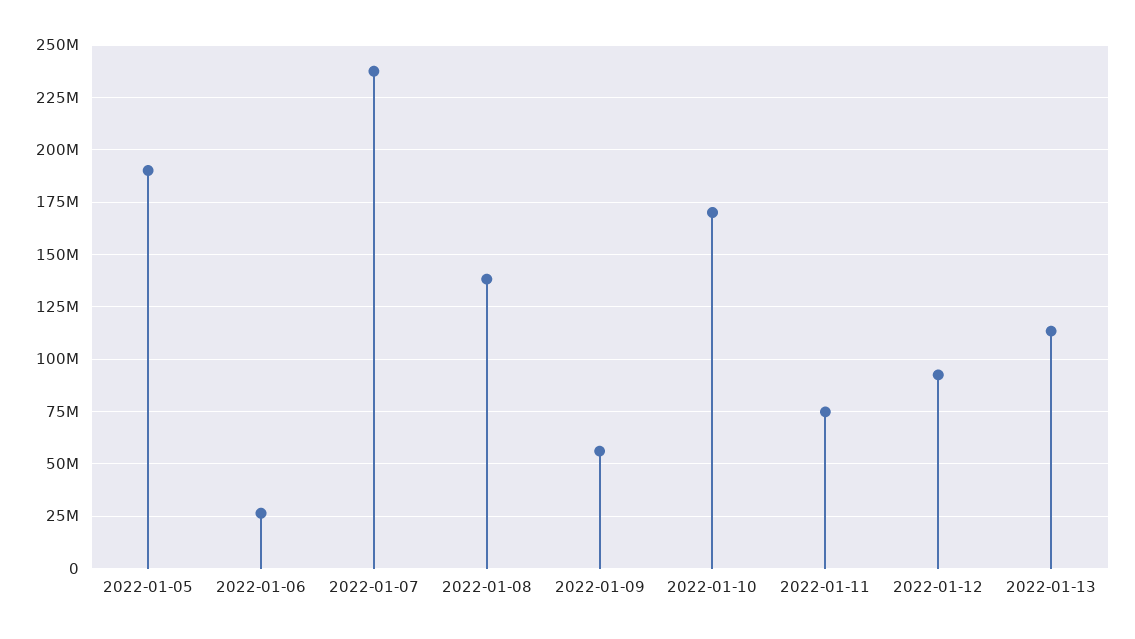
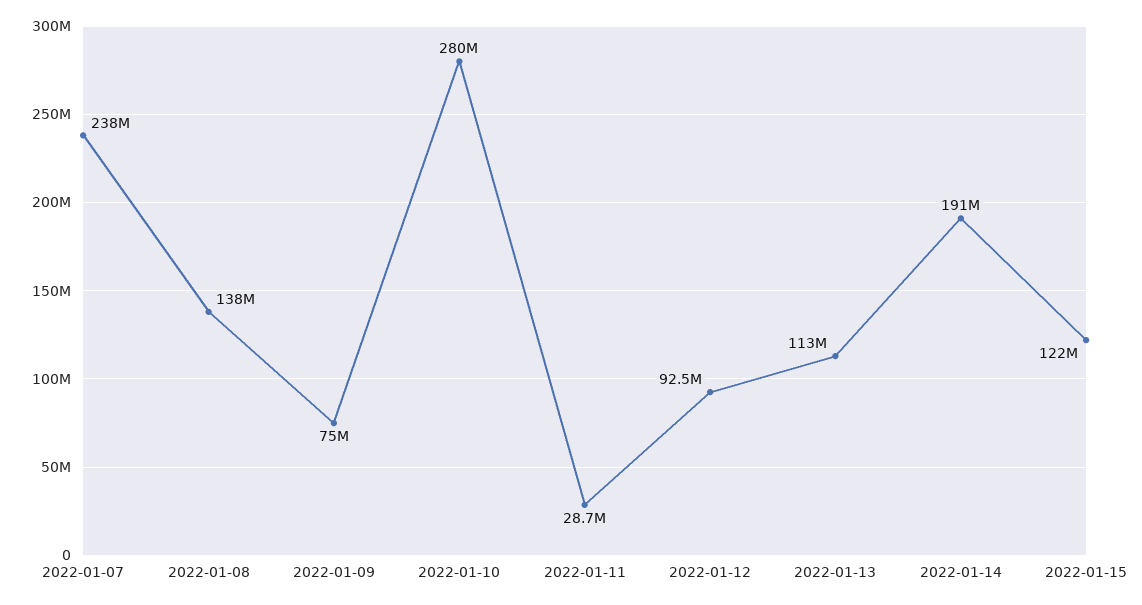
2022-01-05: 190000000 -> none
2022-01-06: 25000000 -> none
2022-01-09: 55000000 -> 75000000
2022-01-10: 170000000 -> 280000000
2022-01-11: 75000000 -> 28700000
2022-01-14: none -> 191000000
2022-01-15: none -> 122000000

